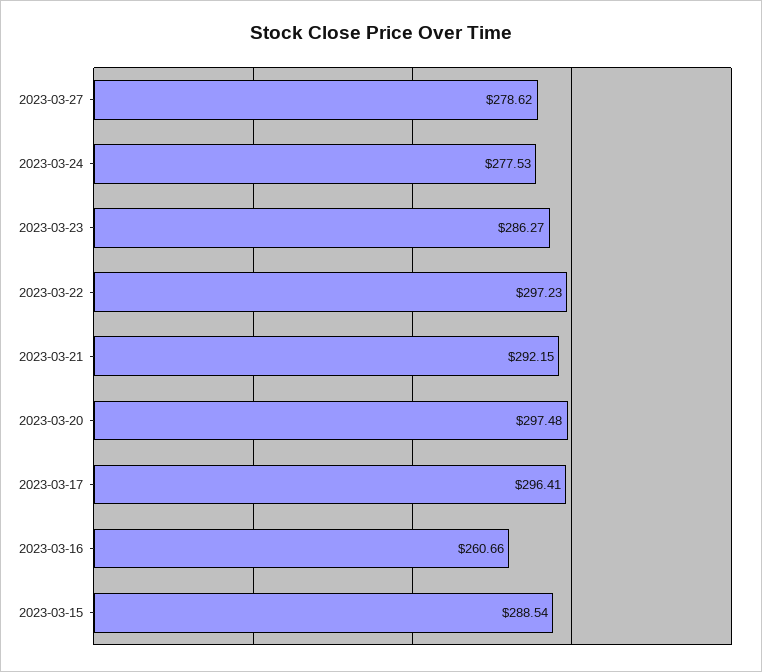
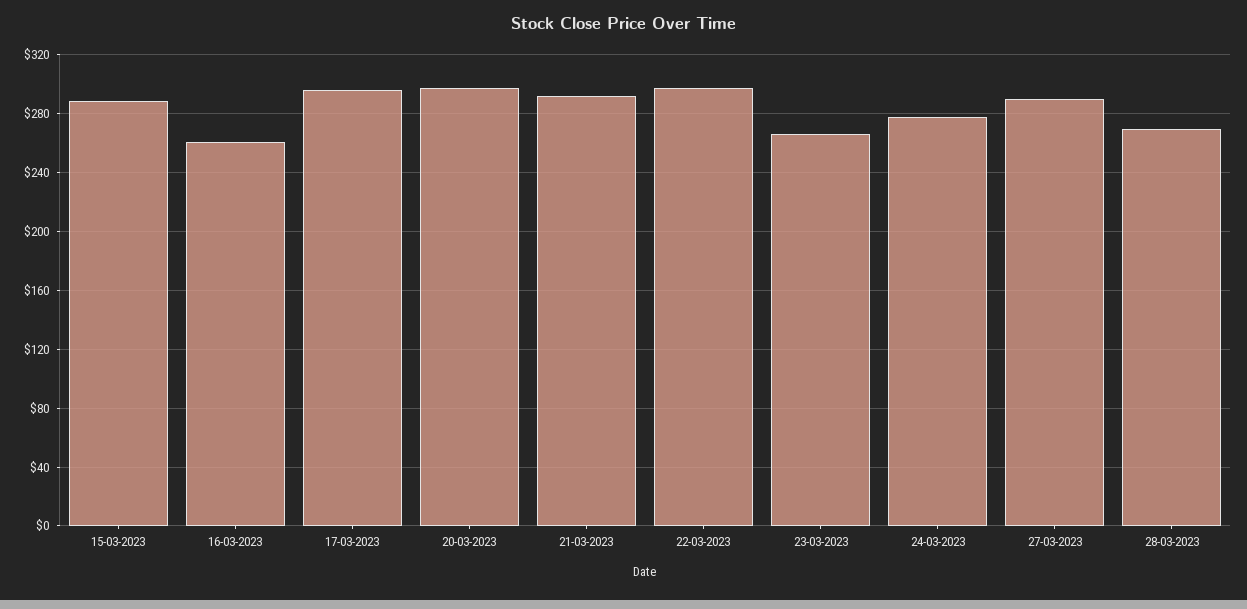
2023-03-27: 278.62 -> 290
2023-03-23: 286.27 -> 265
28-03-2023: none -> 270

